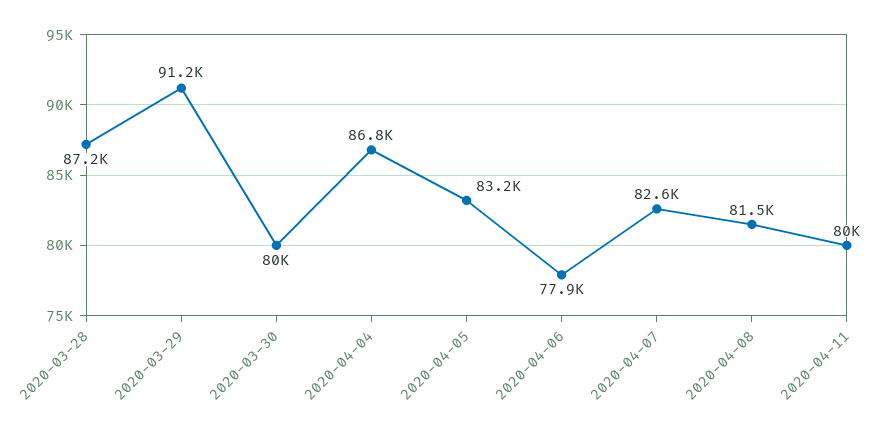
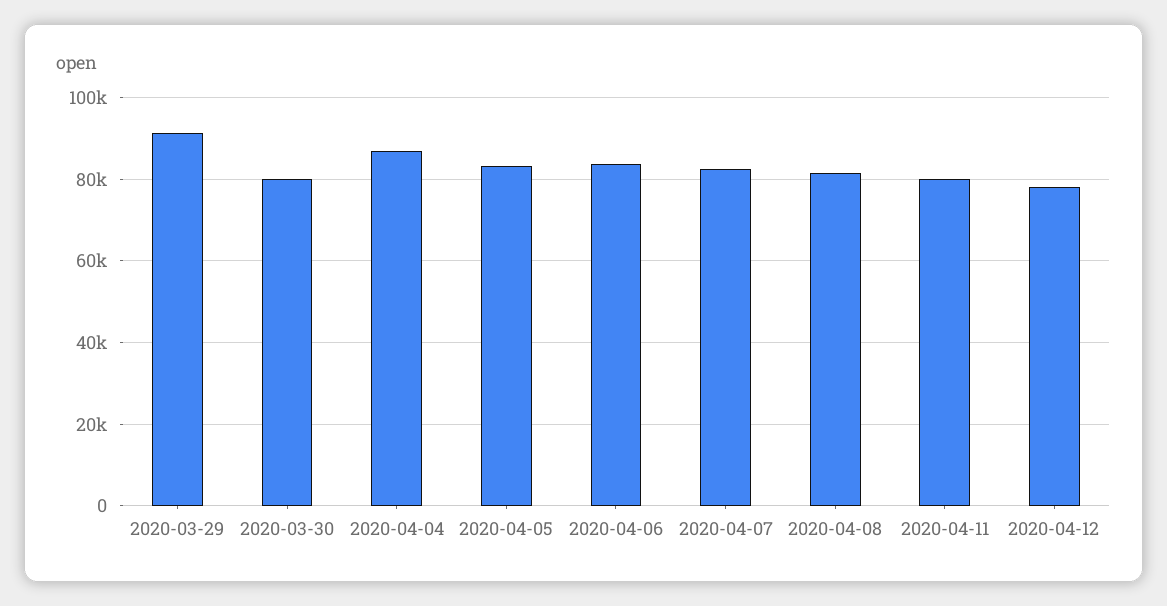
2020-03-28: 87200 -> none
2020-04-06: 77900 -> 84000
2020-04-12: none -> 78000

